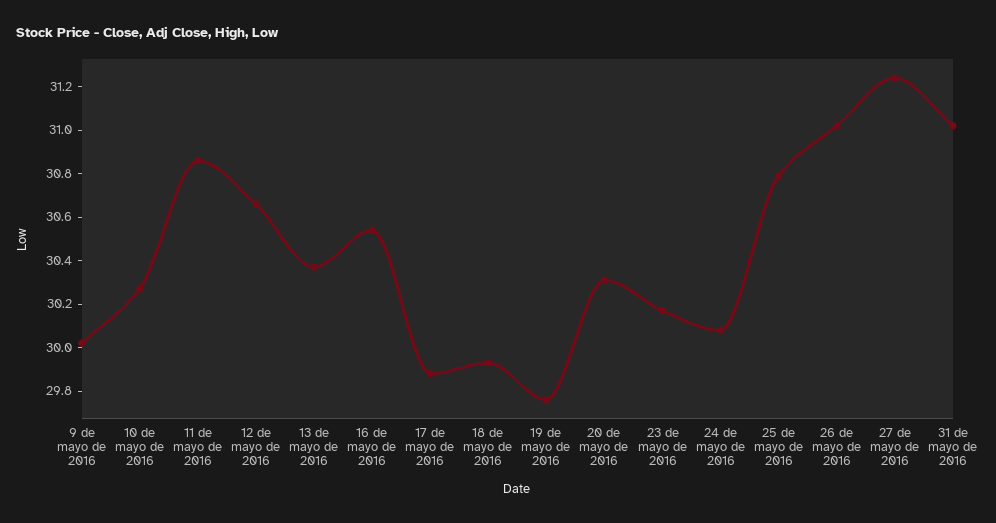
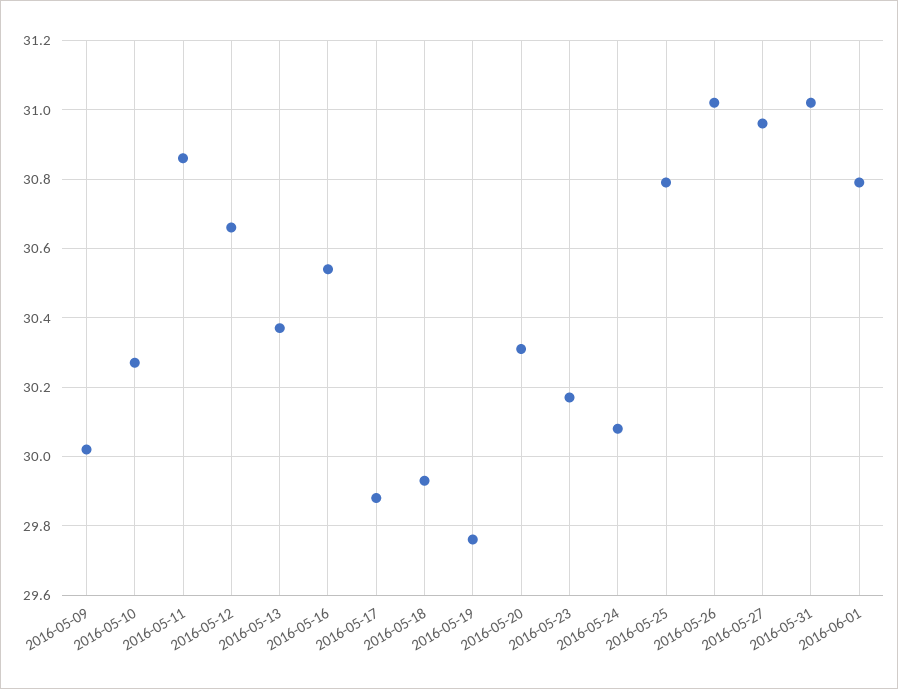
27 de mayo de 2016: 31.25 -> 30.95
2016-06-01: none -> 30.8

